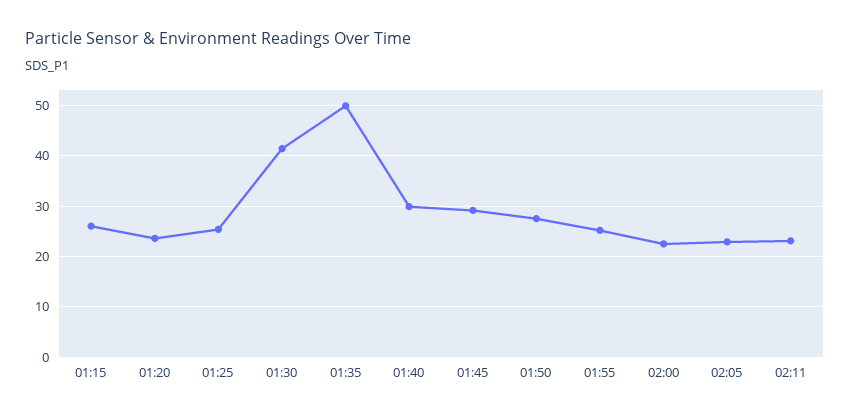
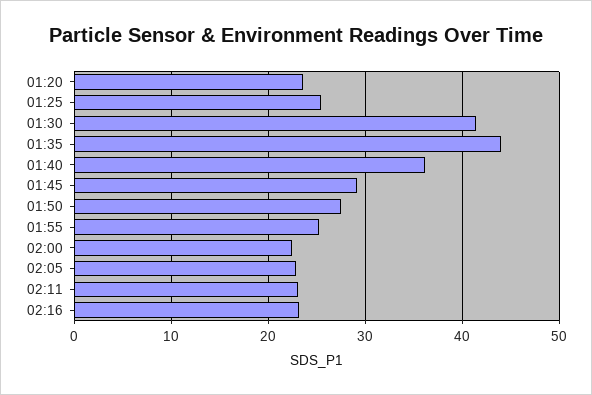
01:15: 26 -> none
01:35: 50 -> 44
01:40: 30 -> 36
02:16: none -> 23

